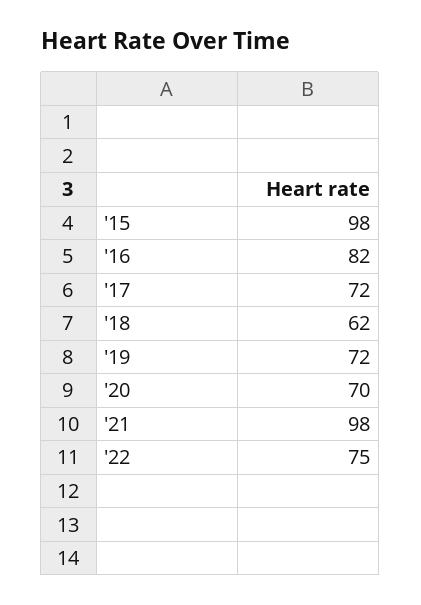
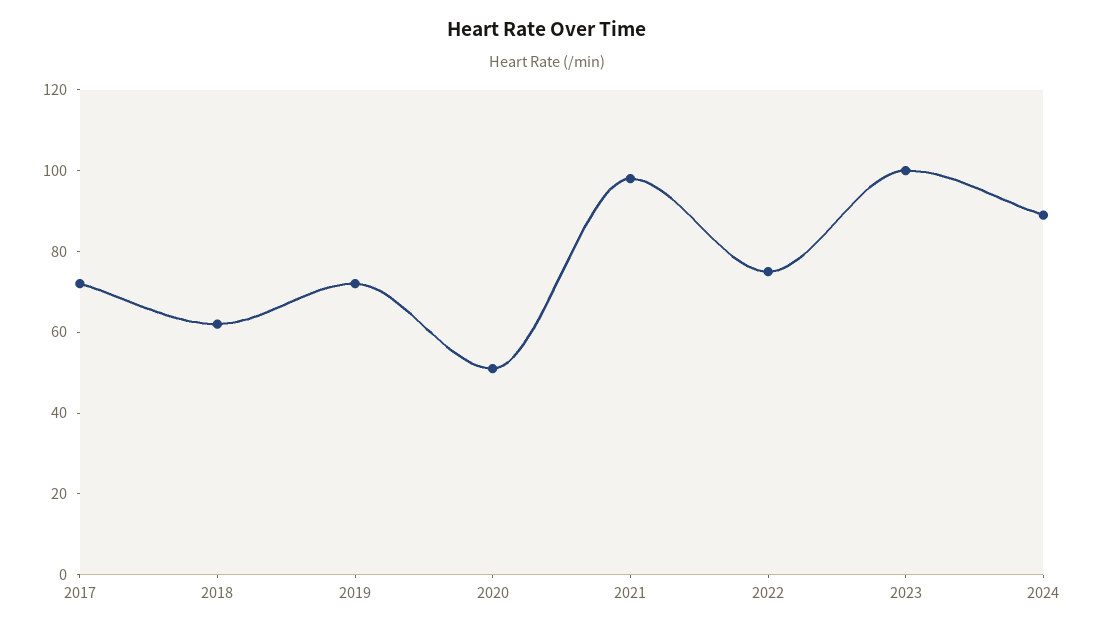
'15: 98 -> none
'16: 82 -> none
'20: 70 -> 50
2023: none -> 100
2024: none -> 90

